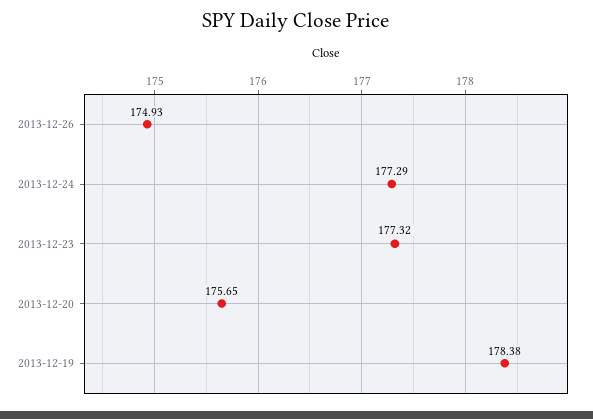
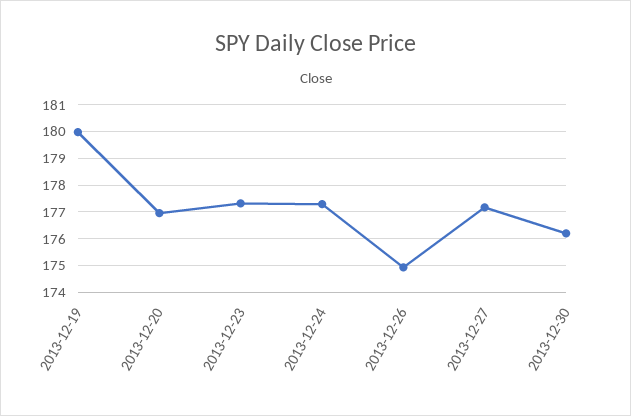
2013-12-20: 175.65 -> 177
2013-12-19: 178.38 -> 180
2013-12-27: none -> 177.25
2013-12-30: none -> 176.25

